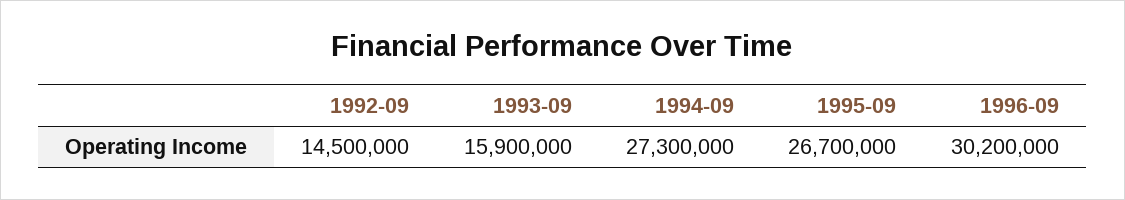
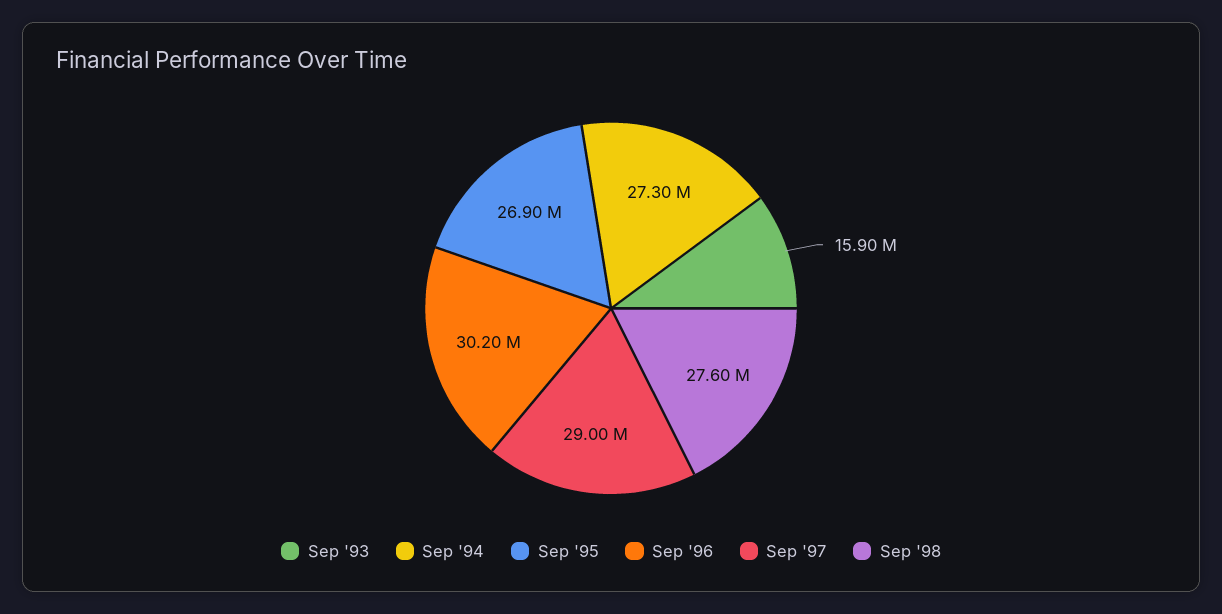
1992-09: 14500000 -> none
1995-09: 26700000 -> 26900000
Sep '97: none -> 29000000
Sep '98: none -> 27600000

